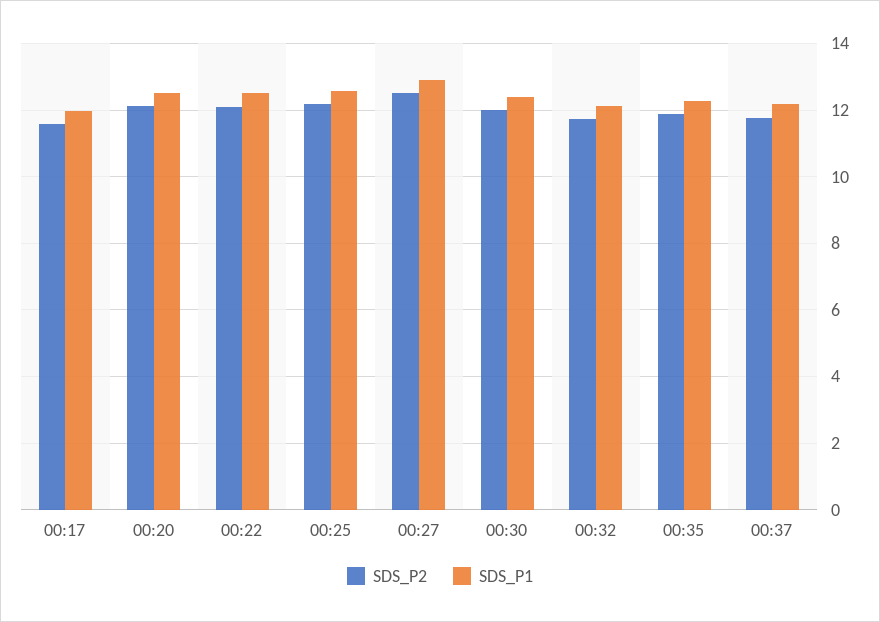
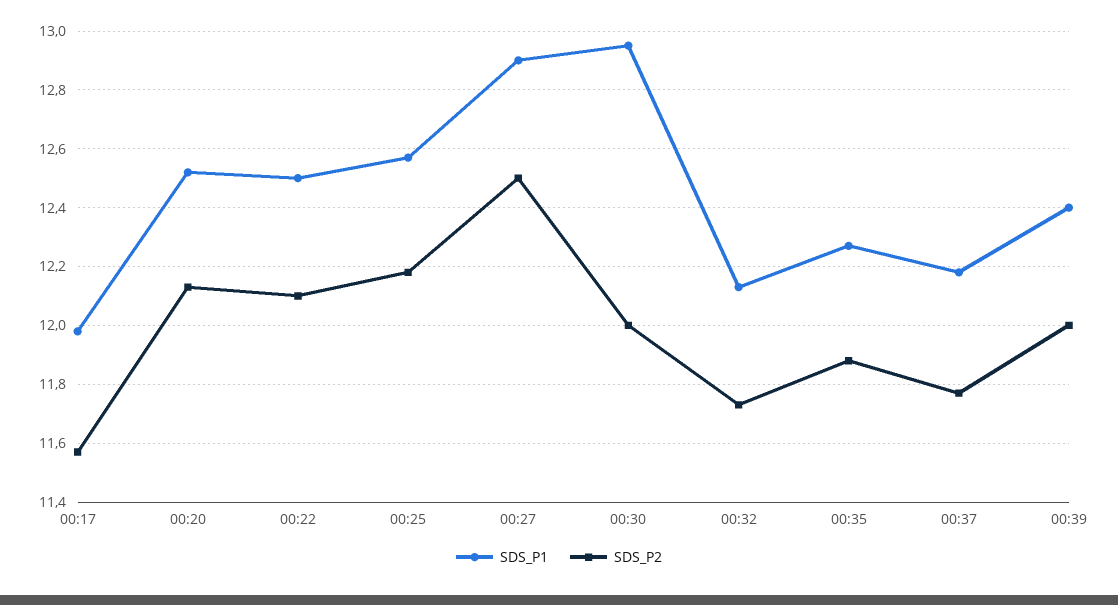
SDS_P1, 00:30: 12.4 -> 12.95
SDS_P1, 00:39: none -> 12.4
SDS_P2, 00:39: none -> 12

